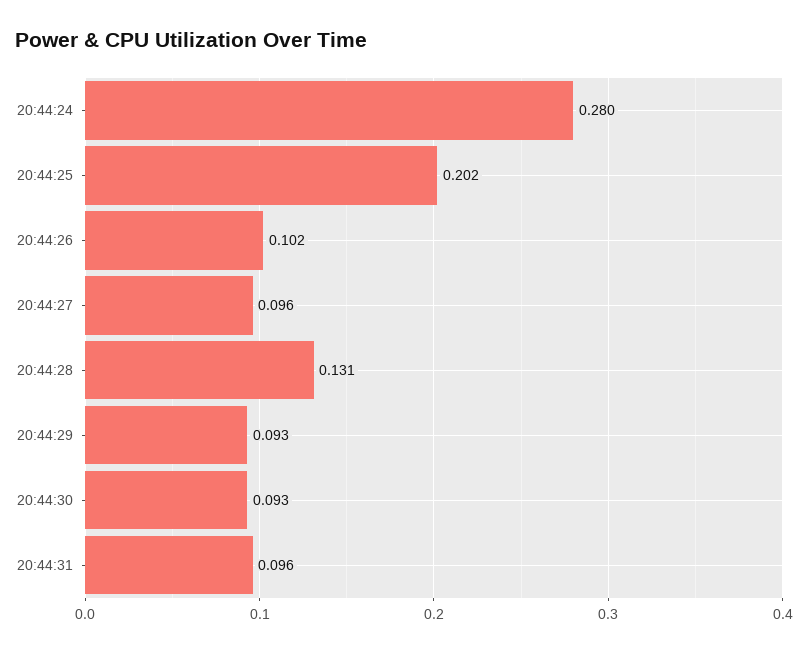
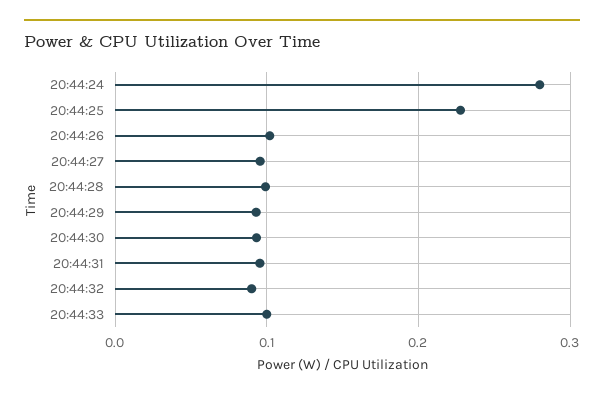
20:44:25: 0.202 -> 0.23
20:44:28: 0.131 -> 0.1
20:44:32: none -> 0.09
20:44:33: none -> 0.1

